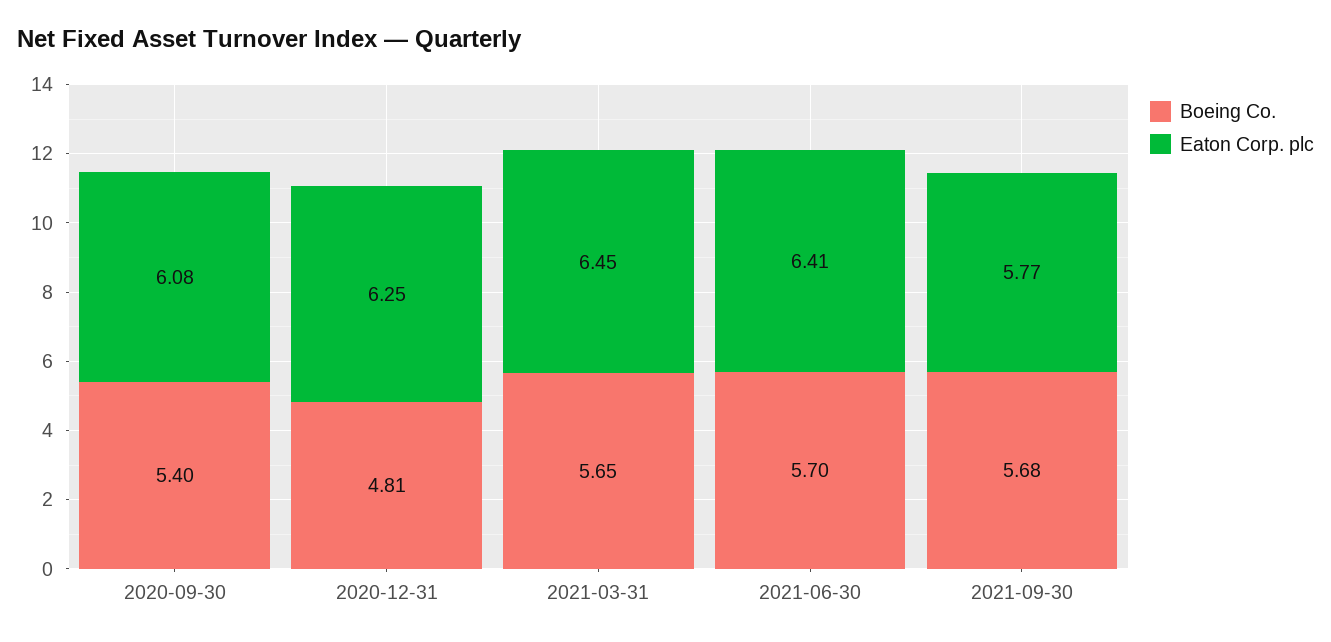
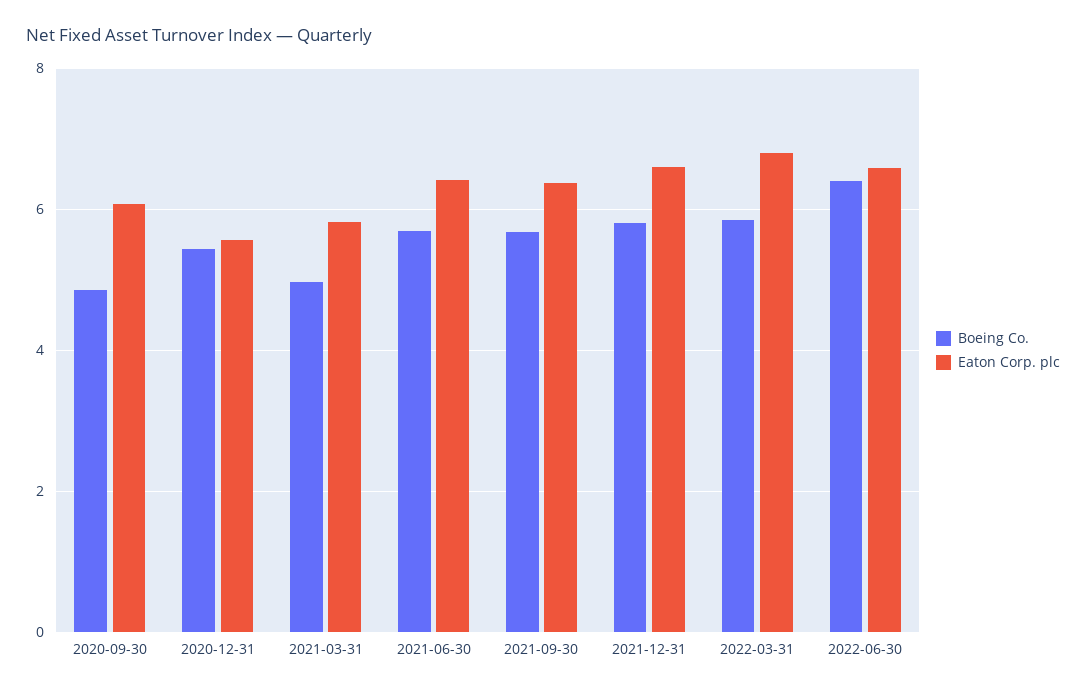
Boeing Co., 2020-09-30: 5.4 -> 4.8
Boeing Co., 2020-12-31: 4.81 -> 5.4
Eaton Corp. plc, 2020-12-31: 6.25 -> 5.6
Boeing Co., 2021-03-31: 5.65 -> 5
Eaton Corp. plc, 2021-03-31: 6.45 -> 5.8
Eaton Corp. plc, 2021-09-30: 5.77 -> 6.4
Boeing Co., 2021-12-31: none -> 5.8
Eaton Corp. plc, 2021-12-31: none -> 6.6
Boeing Co., 2022-03-31: none -> 5.8
Eaton Corp. plc, 2022-03-31: none -> 6.8
Boeing Co., 2022-06-30: none -> 6.4
Eaton Corp. plc, 2022-06-30: none -> 6.6

